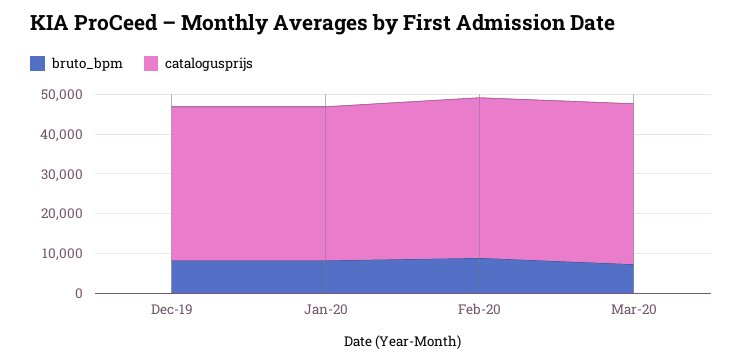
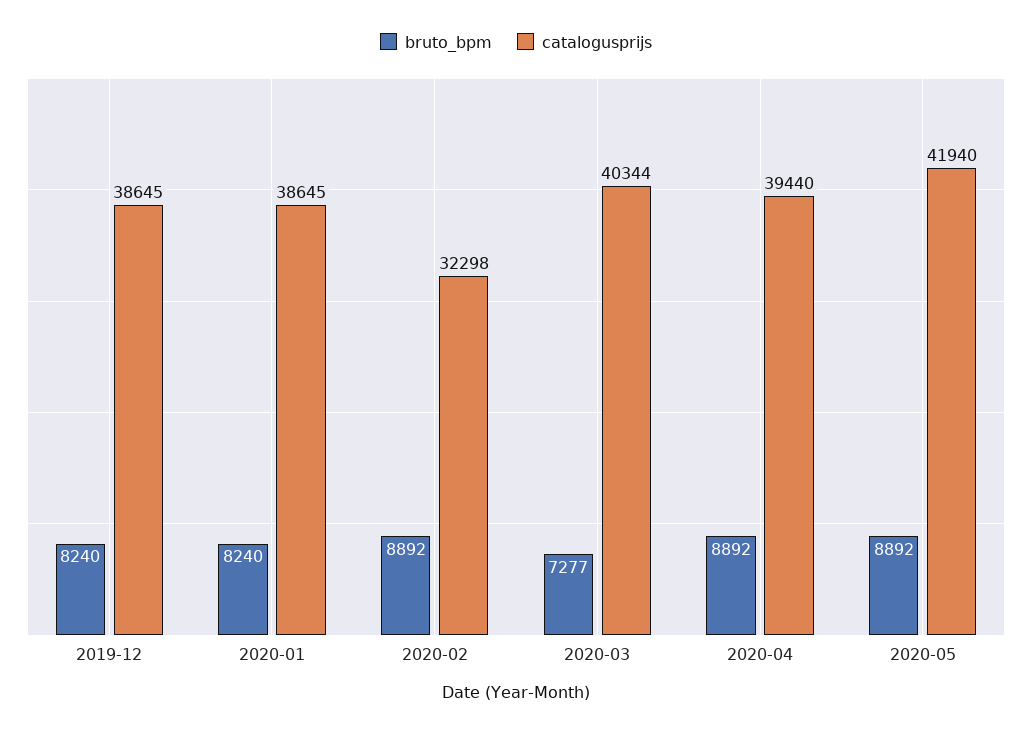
catalogusprijs, Feb-20: 40000 -> 32298
bruto_bpm, 2020-04: none -> 8892
catalogusprijs, 2020-04: none -> 39440
bruto_bpm, 2020-05: none -> 8892
catalogusprijs, 2020-05: none -> 41940

